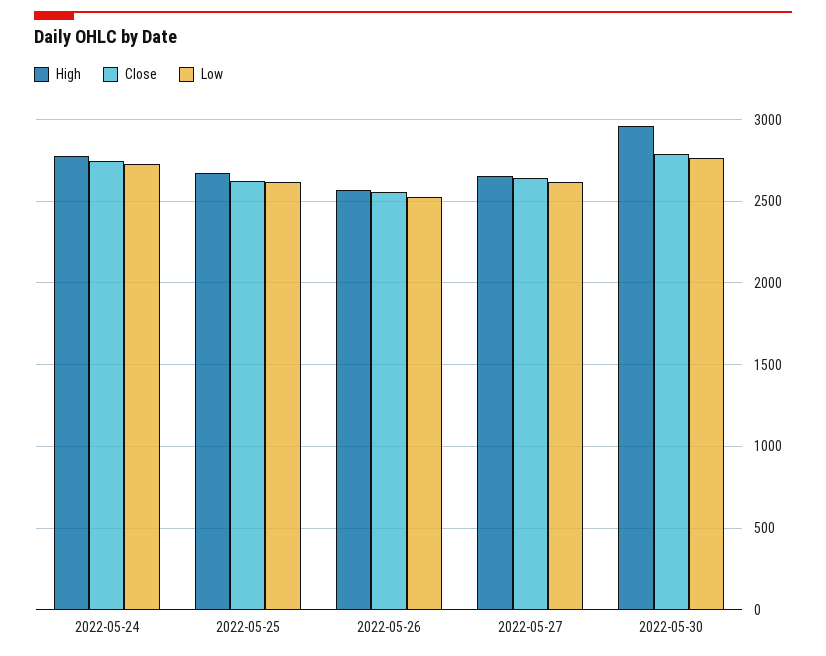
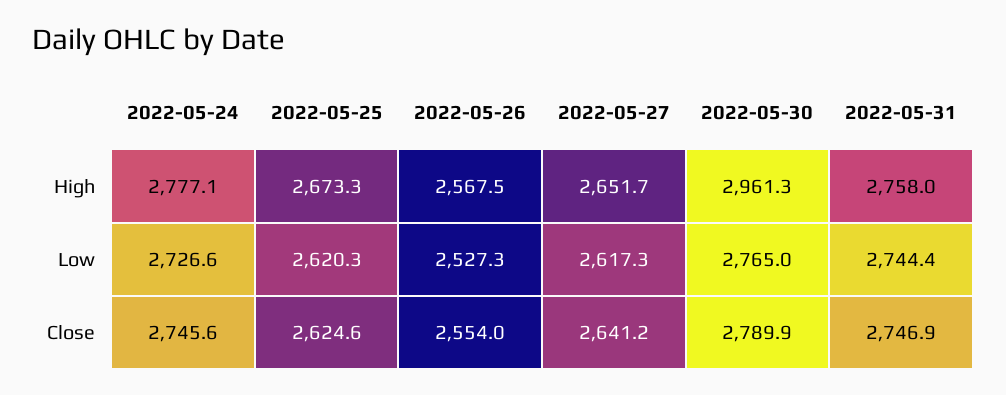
High, 2022-05-31: none -> 2758
Low, 2022-05-31: none -> 2744.4
Close, 2022-05-31: none -> 2746.9

